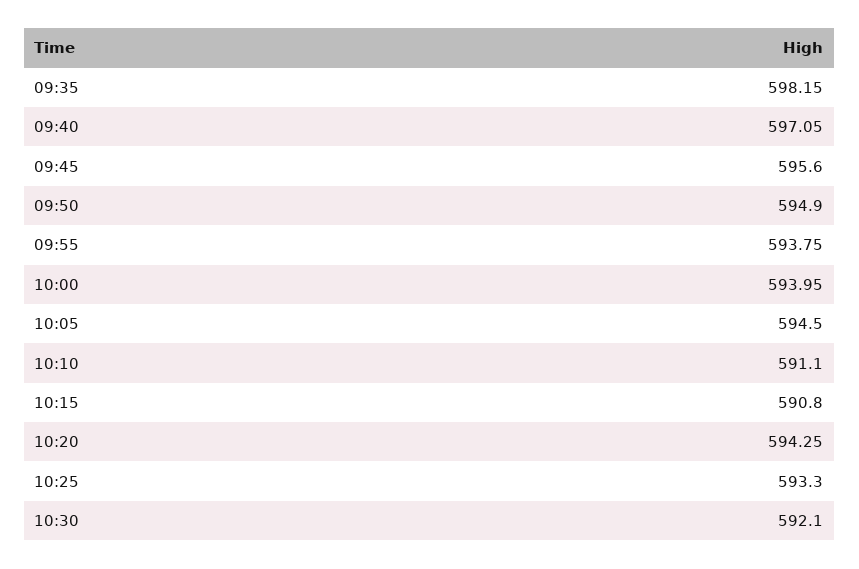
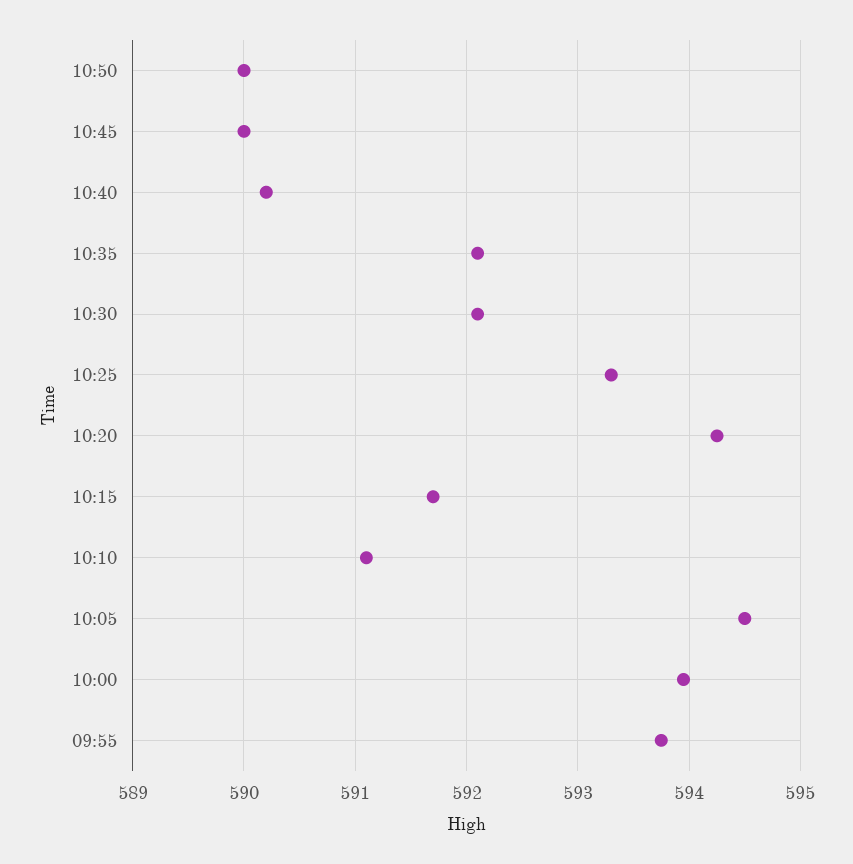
09:35: 598.15 -> none
09:40: 597.05 -> none
09:45: 595.6 -> none
09:50: 594.9 -> none
10:15: 590.8 -> 591.7
10:50: none -> 590
10:45: none -> 590
10:40: none -> 590.2
10:35: none -> 592.1

